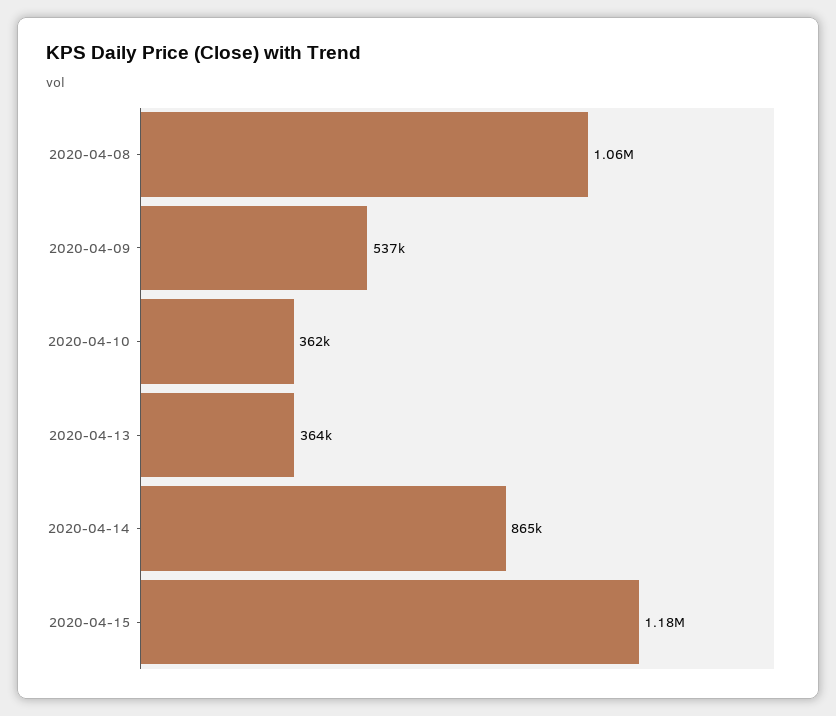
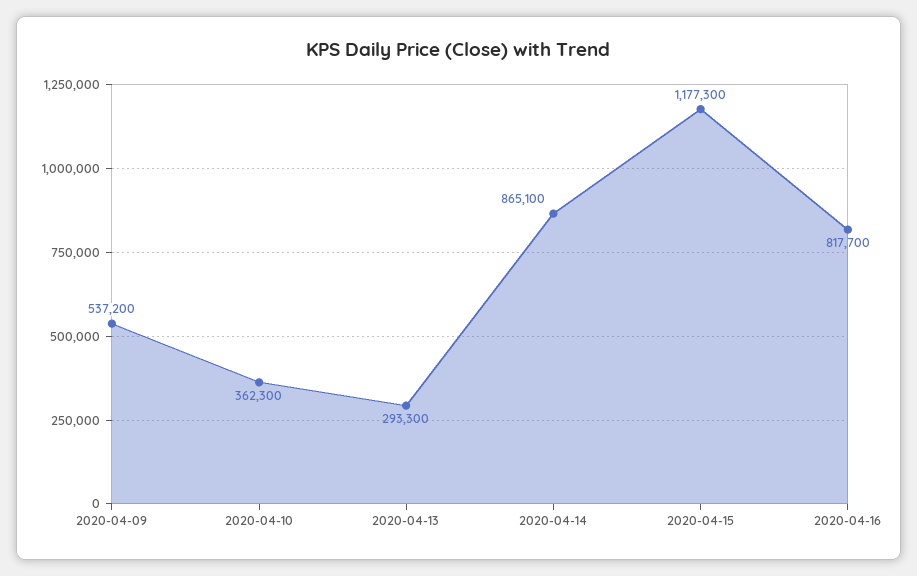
2020-04-08: 1060000 -> none
2020-04-13: 364000 -> 293300
2020-04-16: none -> 817700

